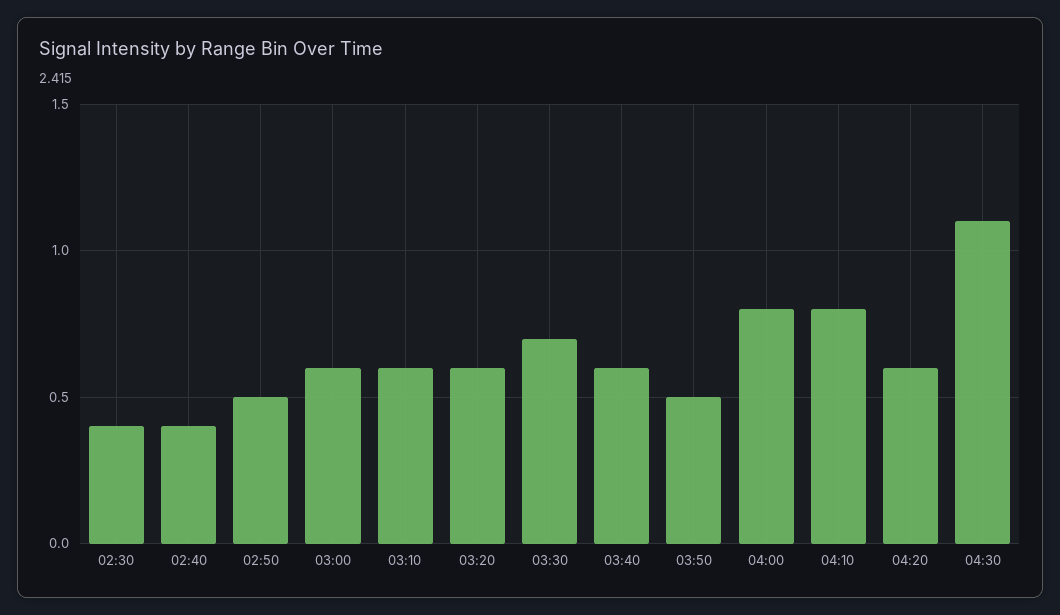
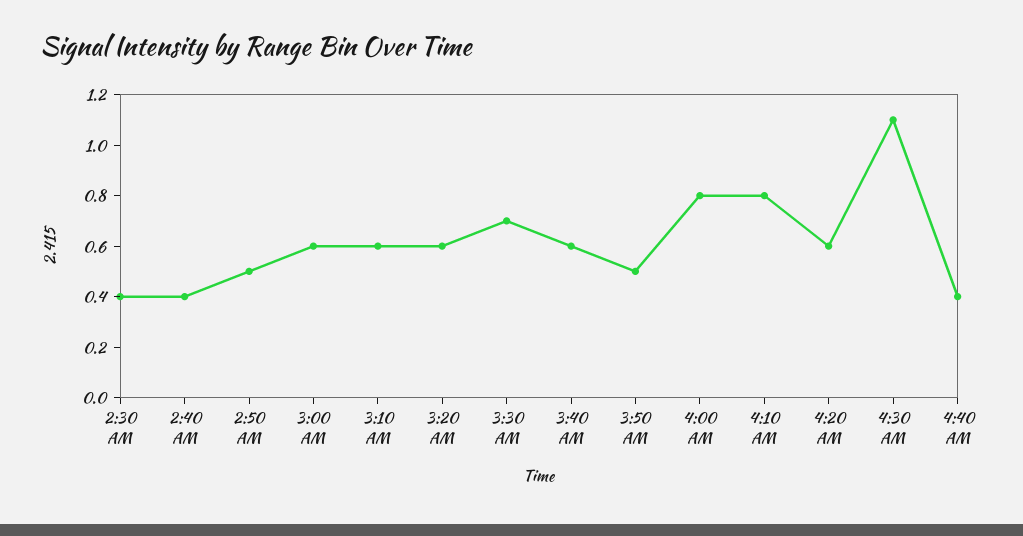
4:40 AM: none -> 0.4

